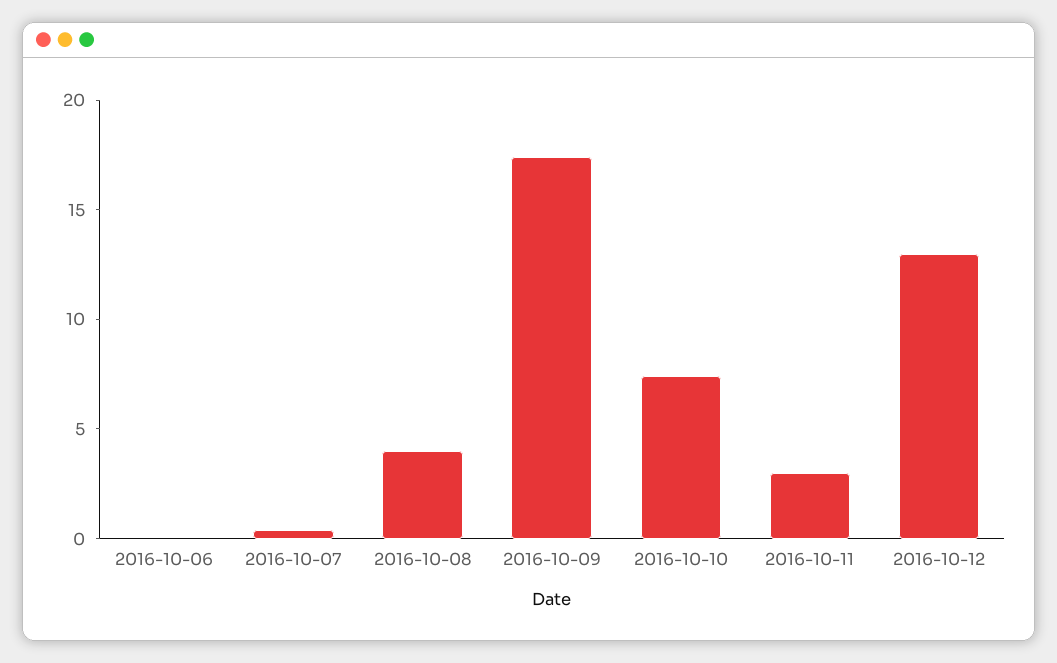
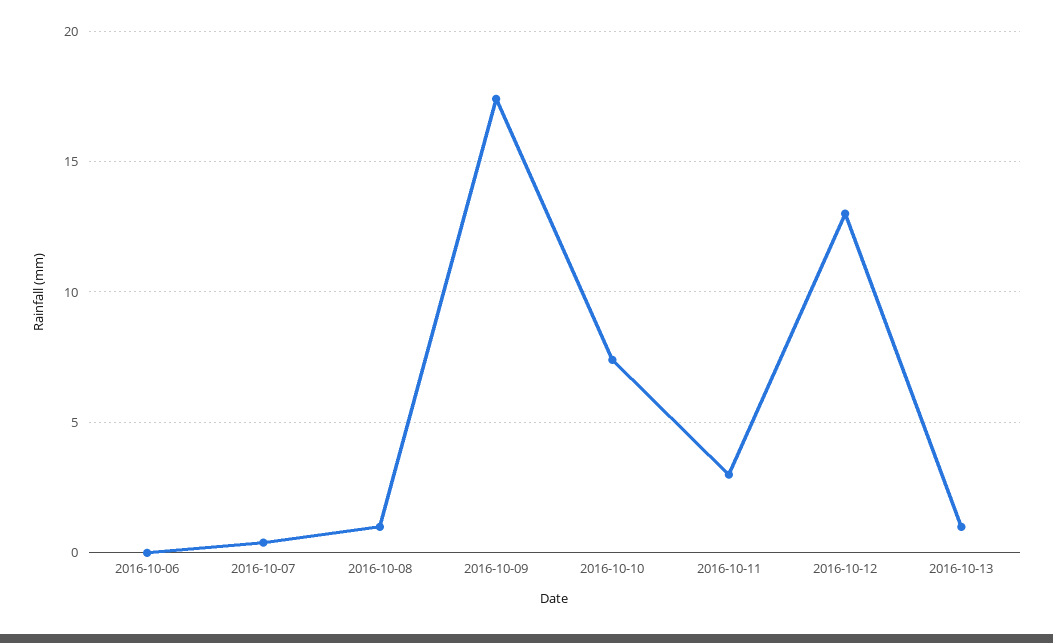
2016-10-08: 4 -> 1
2016-10-13: none -> 1

